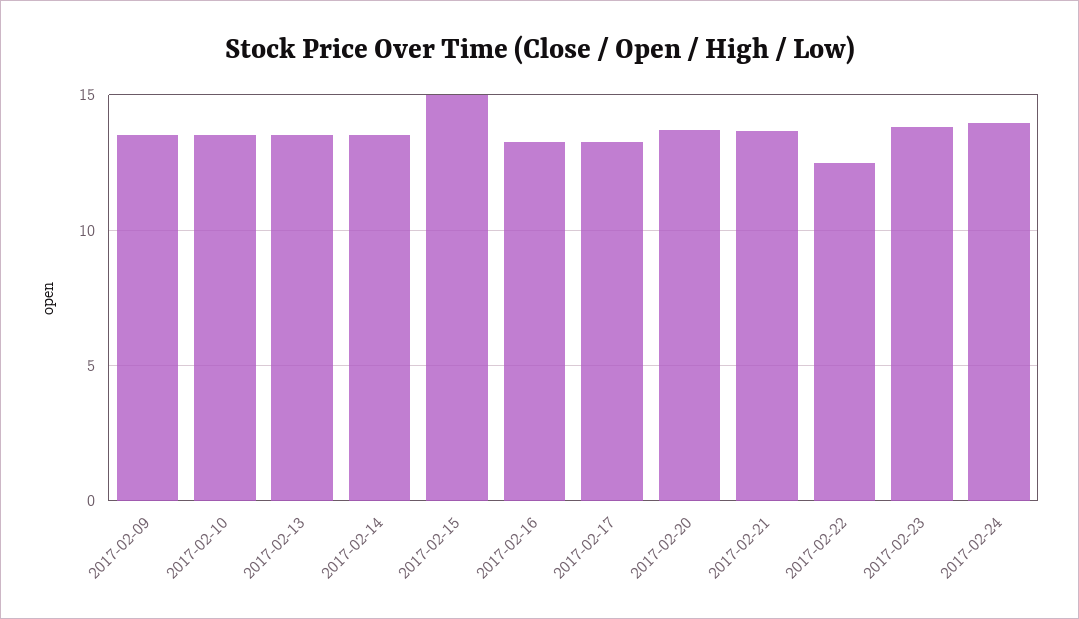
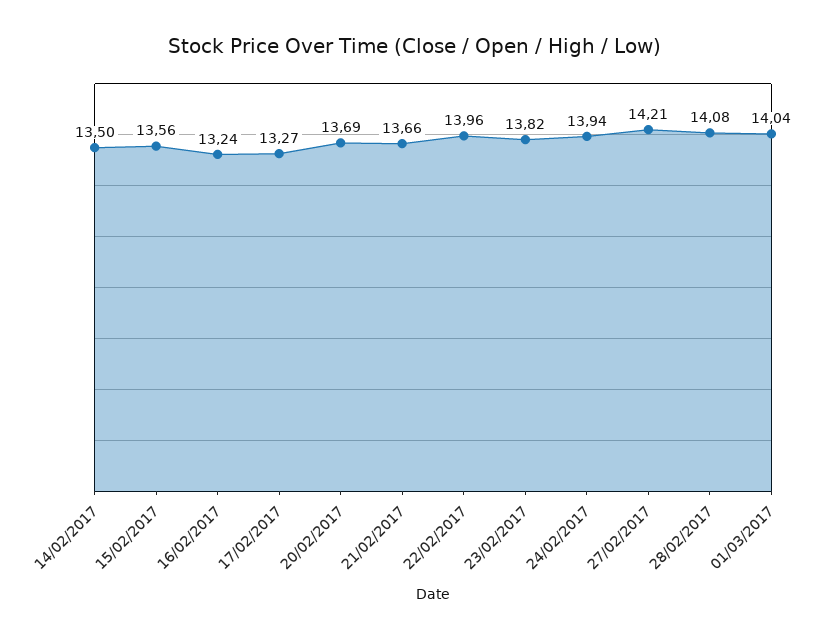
2017-02-09: 13.5 -> none
2017-02-10: 13.5 -> none
2017-02-13: 13.5 -> none
2017-02-15: 15 -> 13.56
2017-02-22: 12.5 -> 13.96
27/02/2017: none -> 14.21
28/02/2017: none -> 14.08
01/03/2017: none -> 14.04

